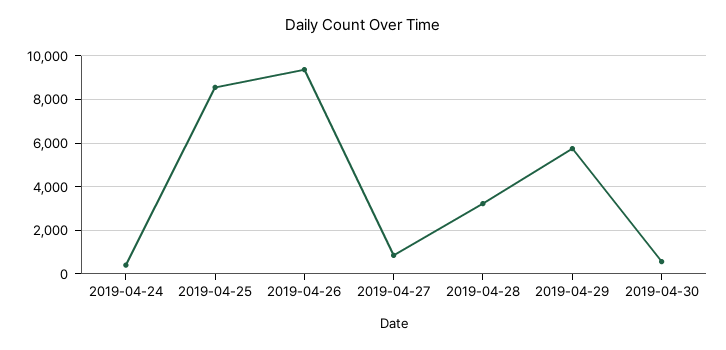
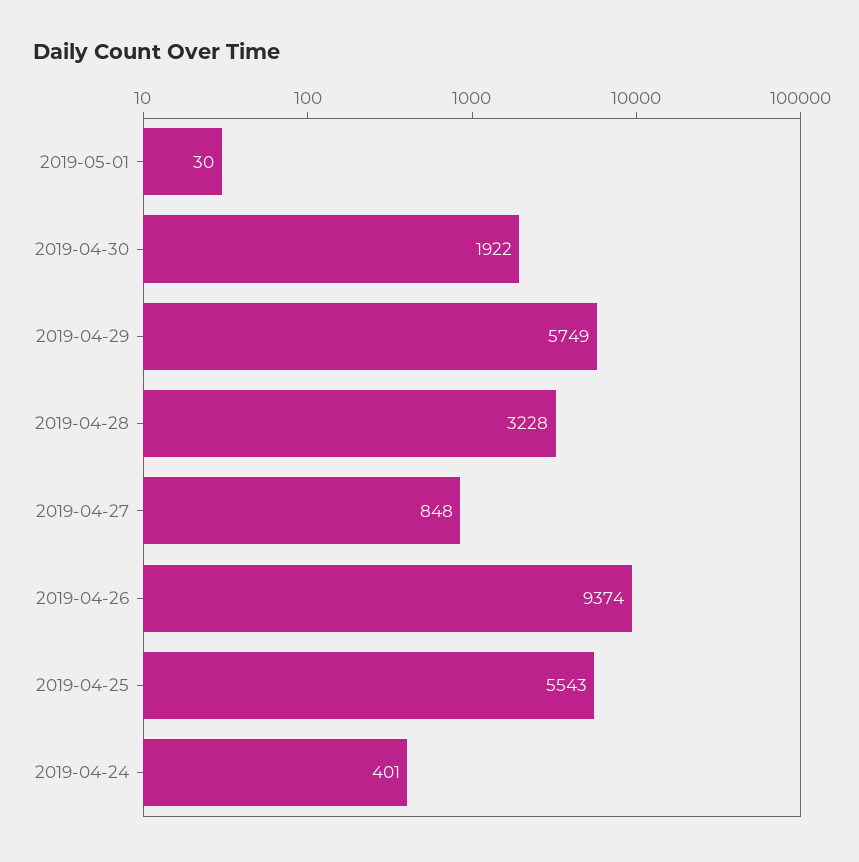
2019-04-25: 8500 -> 5543
2019-04-30: 500 -> 1922
2019-05-01: none -> 30

